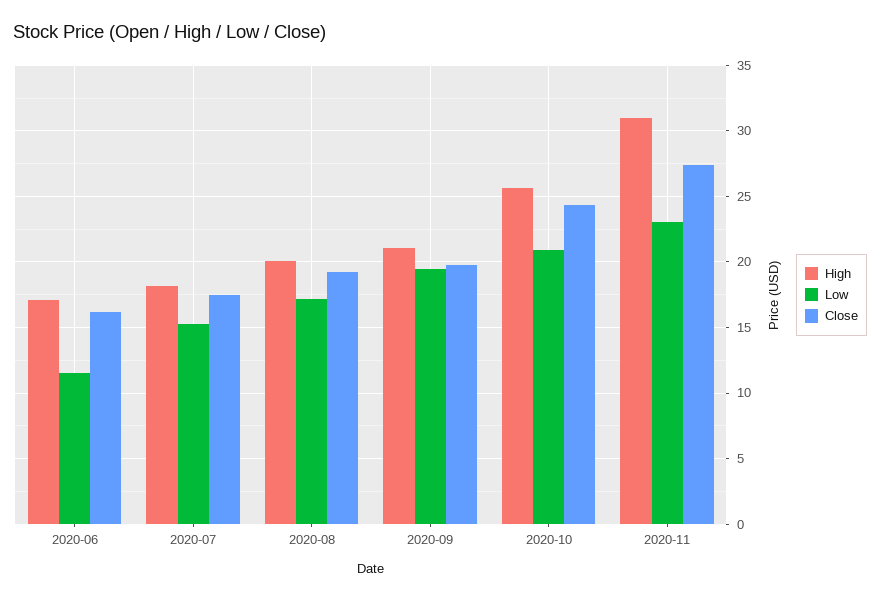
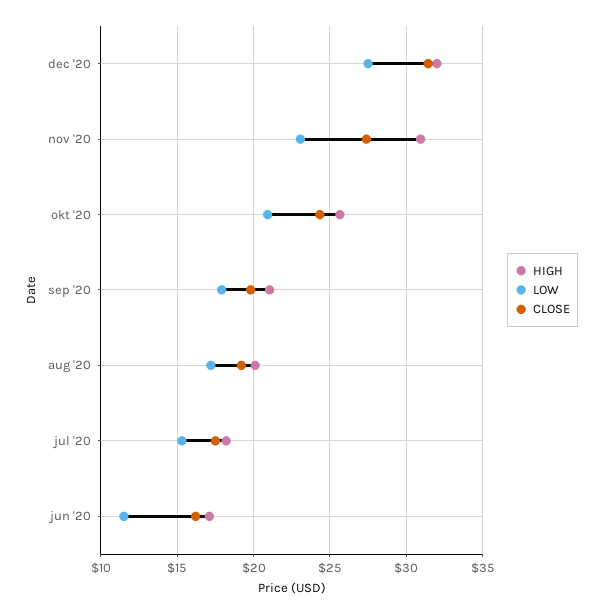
Low, 2020-09: 19.5 -> 18
High, dec '20: none -> 32
Low, dec '20: none -> 27.5
Close, dec '20: none -> 31.5

